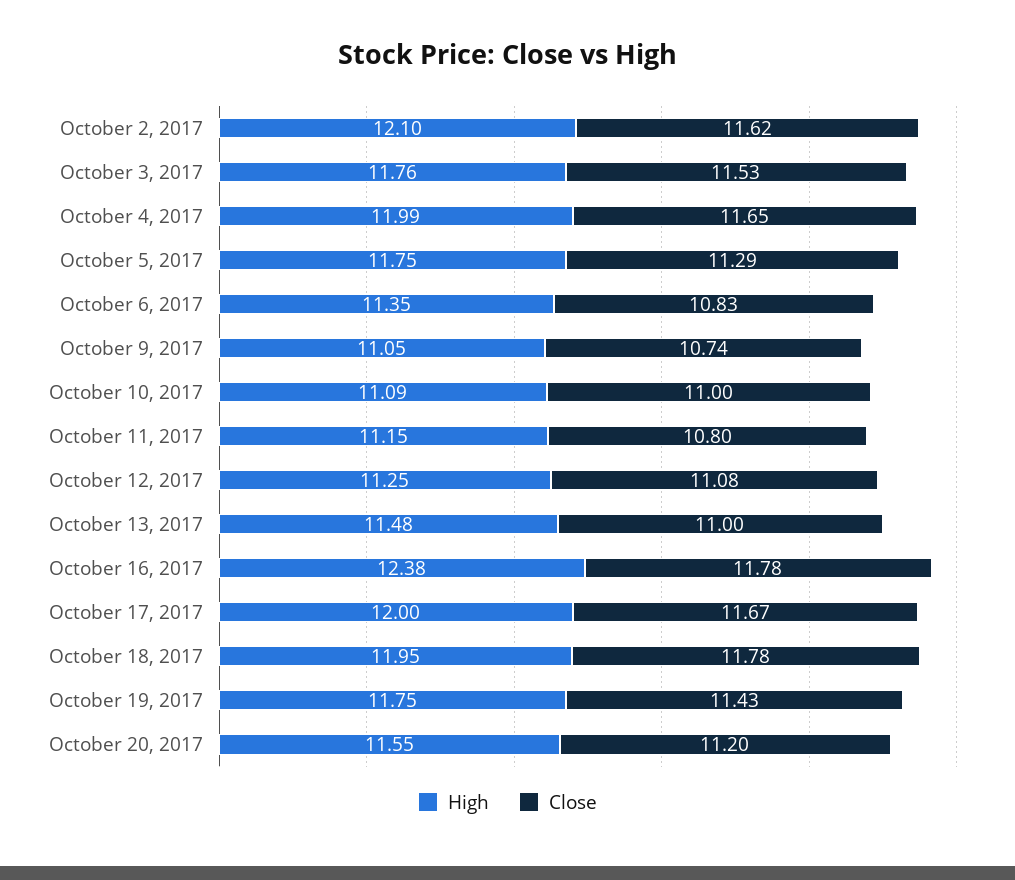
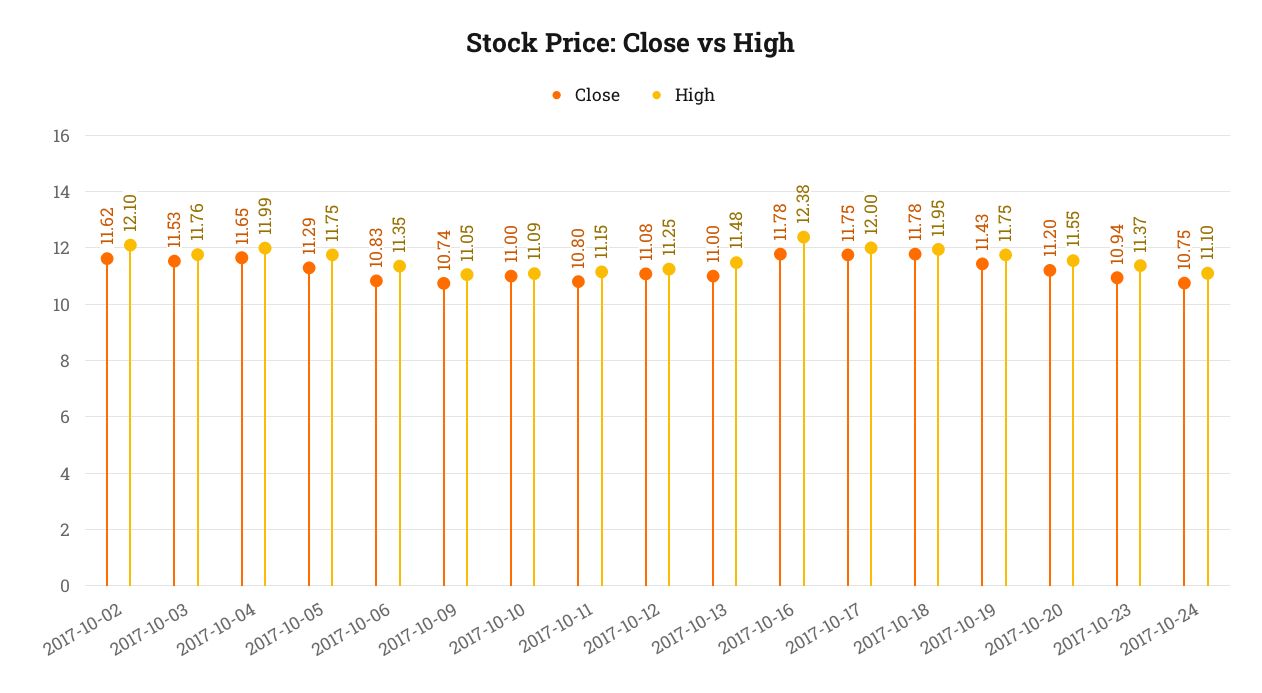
Close, October 17, 2017: 11.67 -> 11.75
Close, 2017-10-23: none -> 10.94
High, 2017-10-23: none -> 11.37
Close, 2017-10-24: none -> 10.75
High, 2017-10-24: none -> 11.1

